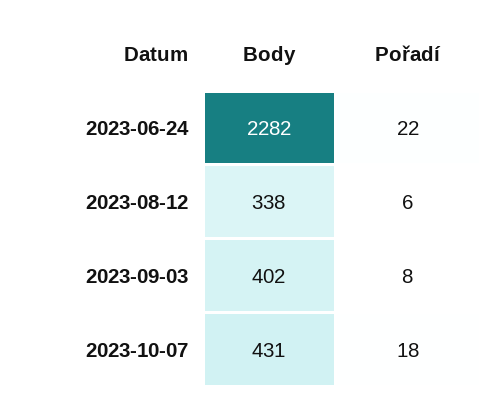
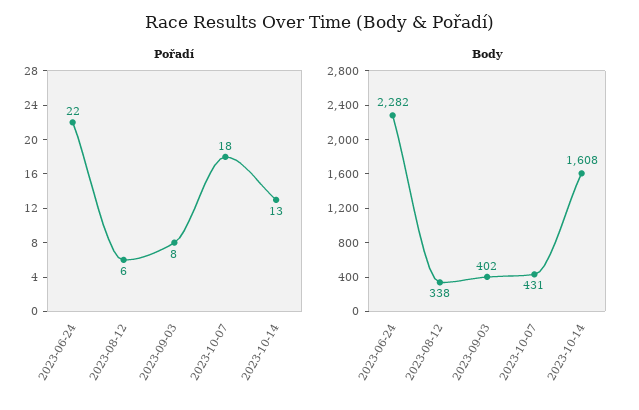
Pořadí, 2023-10-14: none -> 13
Body, 2023-10-14: none -> 1608

